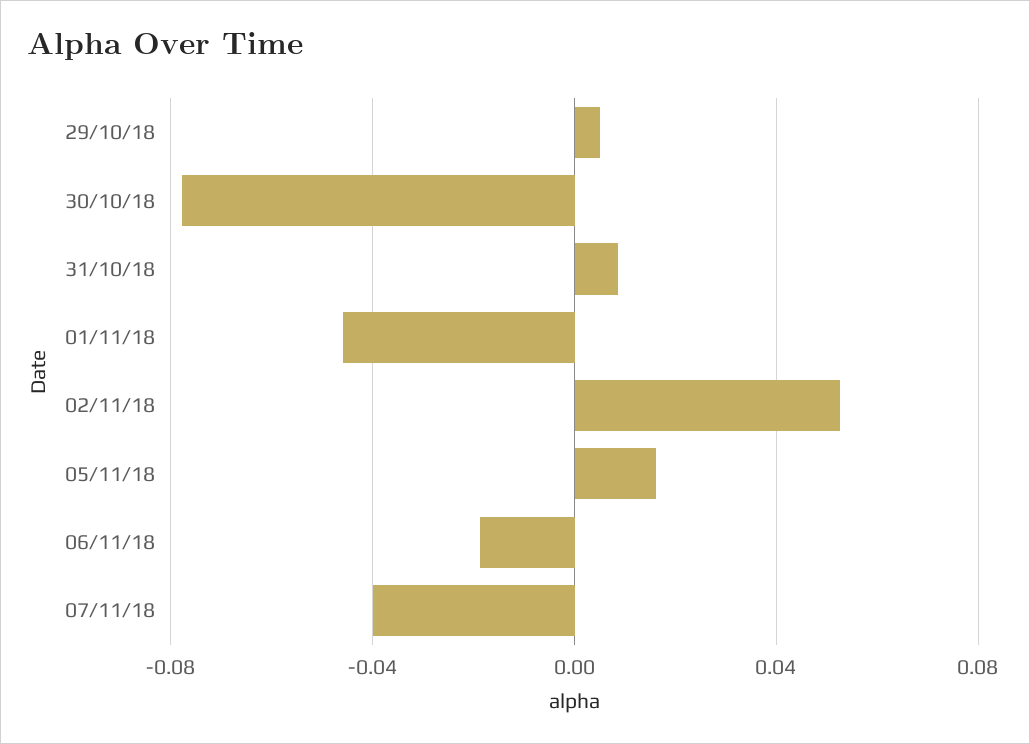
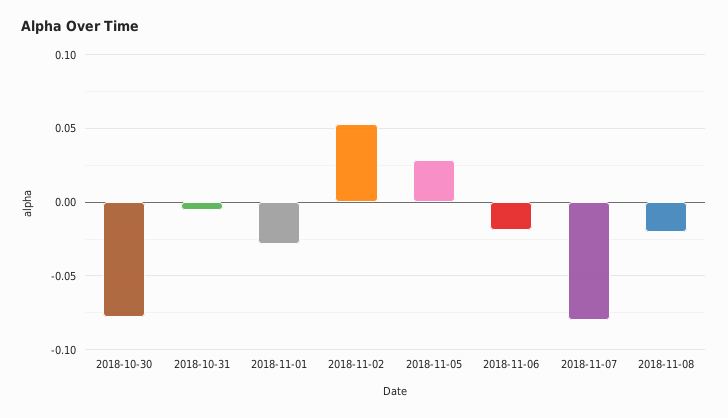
29/10/18: 0.005 -> none
31/10/18: 0.01 -> -0.005
01/11/18: -0.045 -> -0.03
05/11/18: 0.015 -> 0.03
07/11/18: -0.04 -> -0.08
2018-11-08: none -> -0.02

